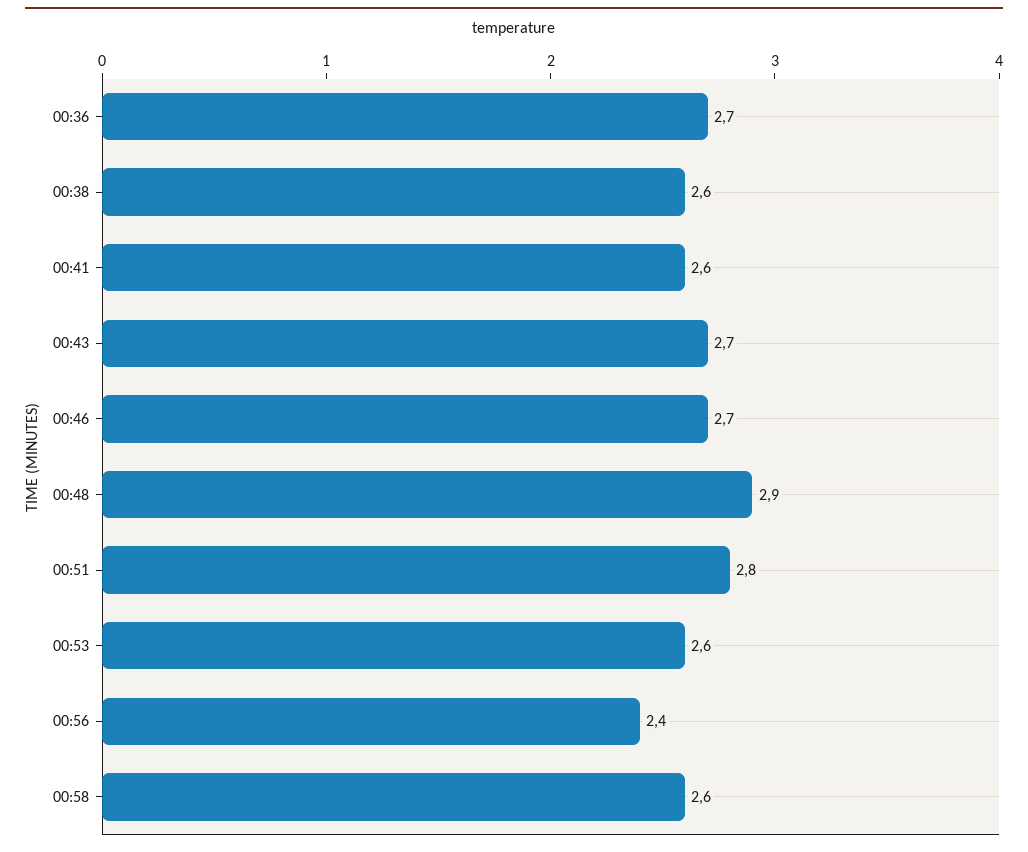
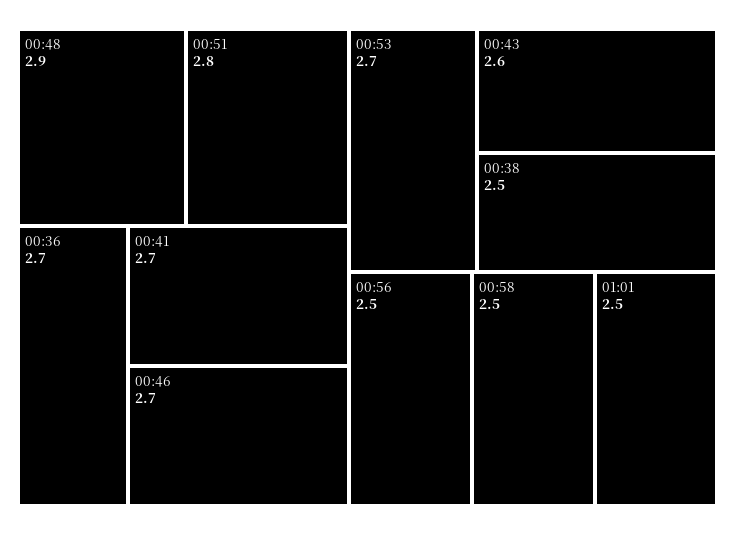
00:38: 2.6 -> 2.5
00:41: 2.6 -> 2.7
00:43: 2.7 -> 2.6
00:53: 2.6 -> 2.7
00:56: 2.4 -> 2.5
00:58: 2.6 -> 2.5
01:01: none -> 2.5

